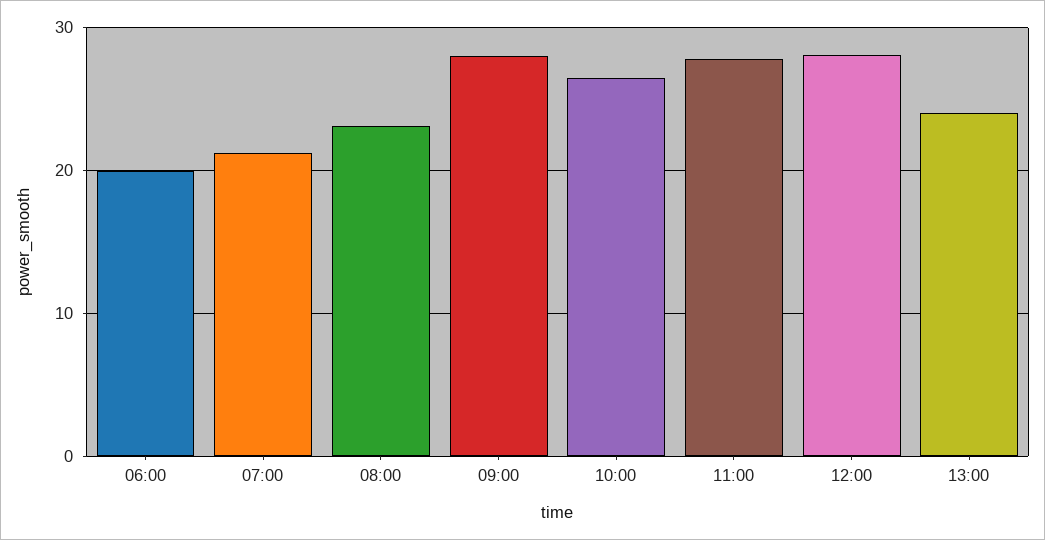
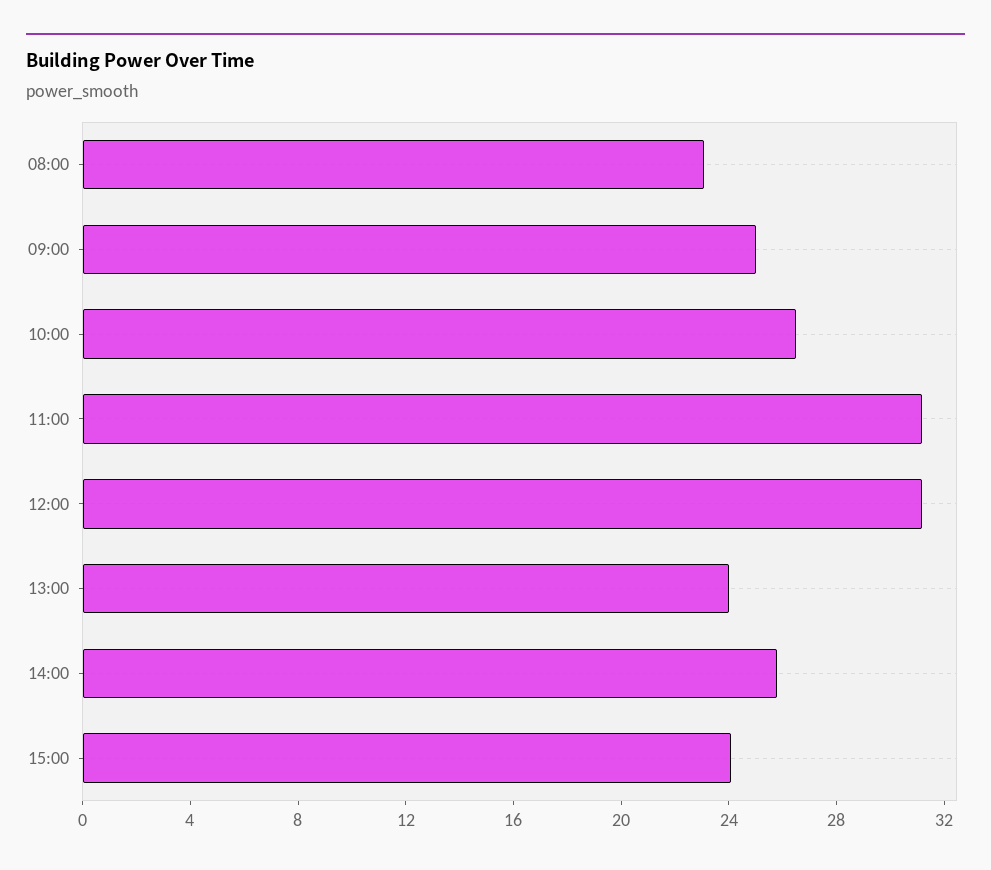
06:00: 20 -> none
07:00: 21 -> none
09:00: 28 -> 25
11:00: 28 -> 31
12:00: 28 -> 31
14:00: none -> 26
15:00: none -> 24

